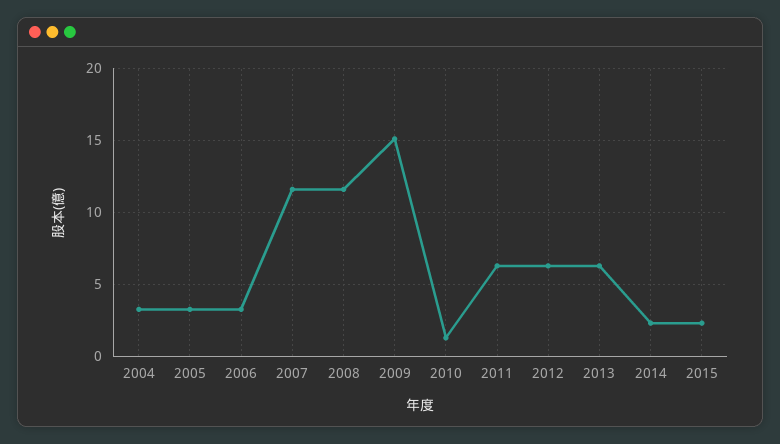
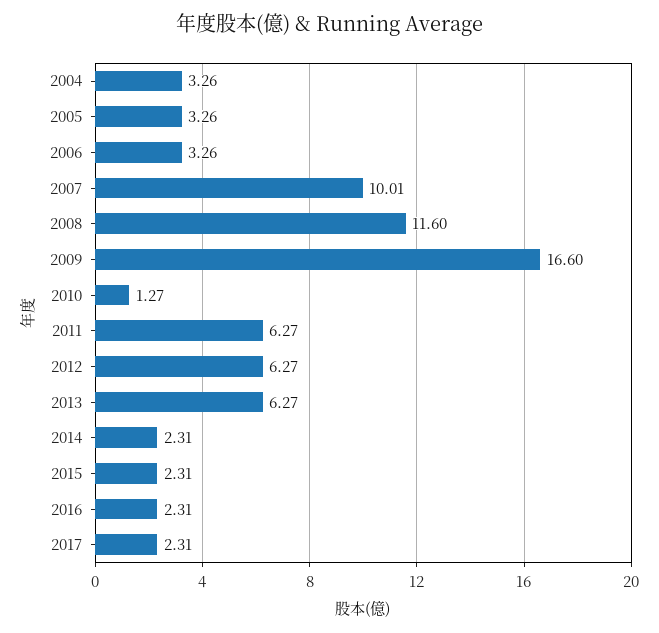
2007: 11.5 -> 10.01
2009: 15 -> 16.6
2016: none -> 2.31
2017: none -> 2.31

